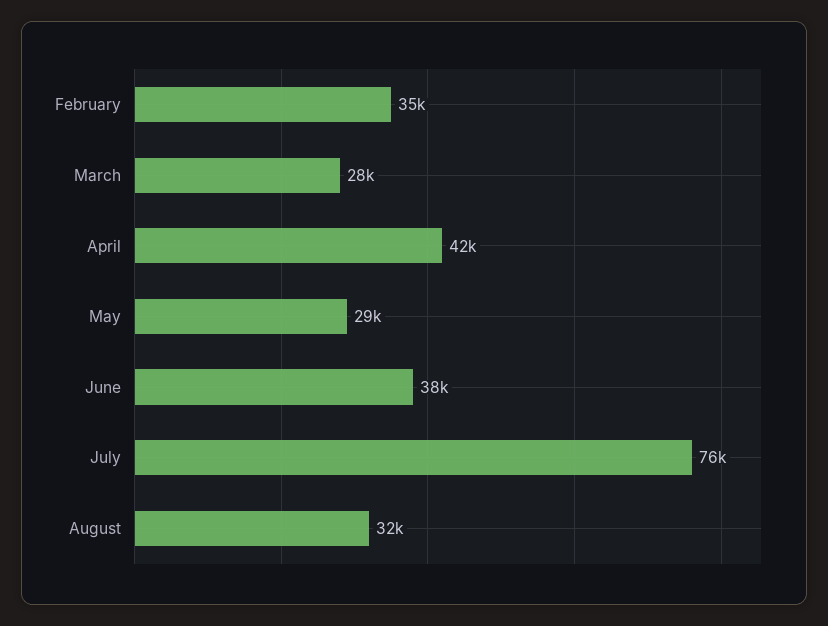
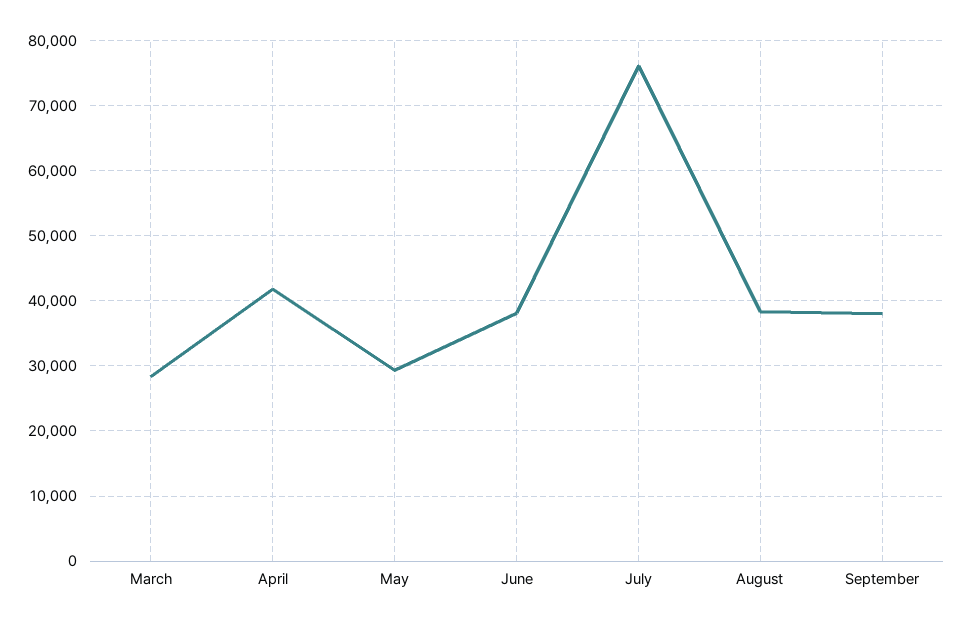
February: 35000 -> none
August: 32000 -> 38000
September: none -> 38000

